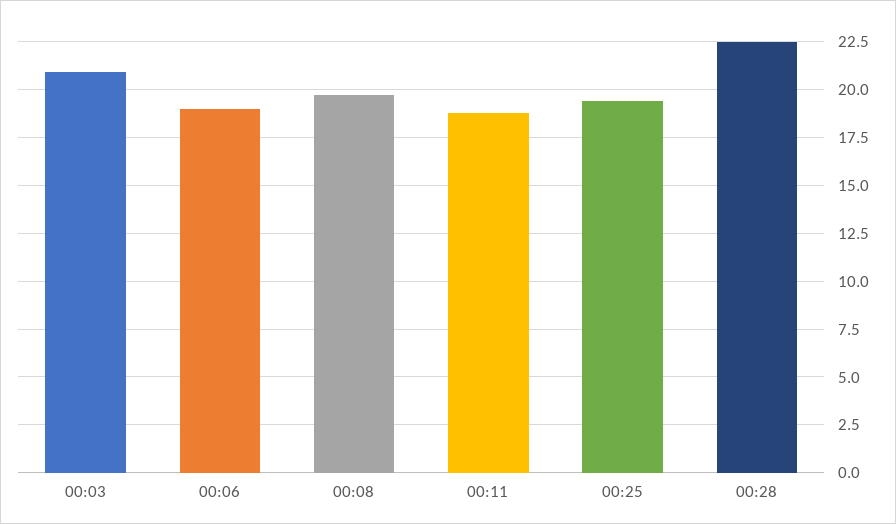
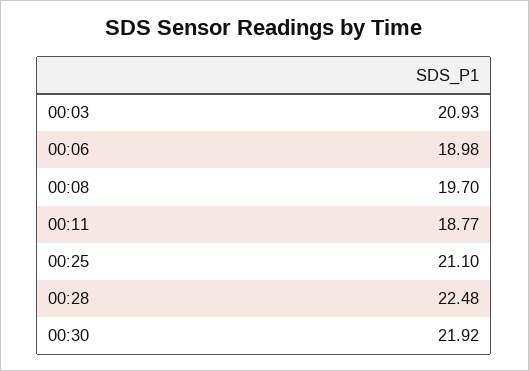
00:25: 19.5 -> 21.1
00:30: none -> 21.92

